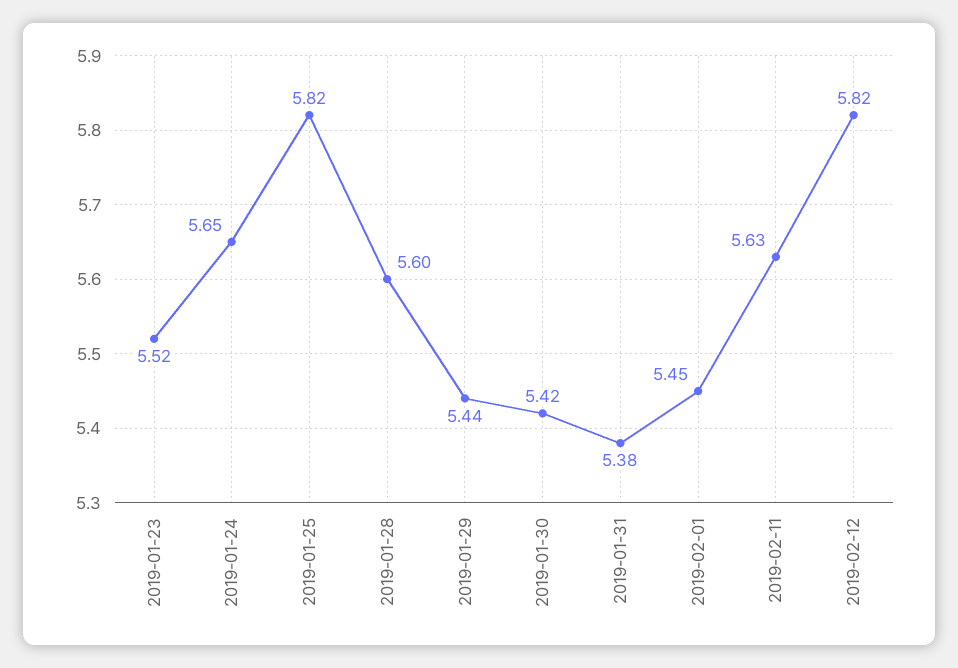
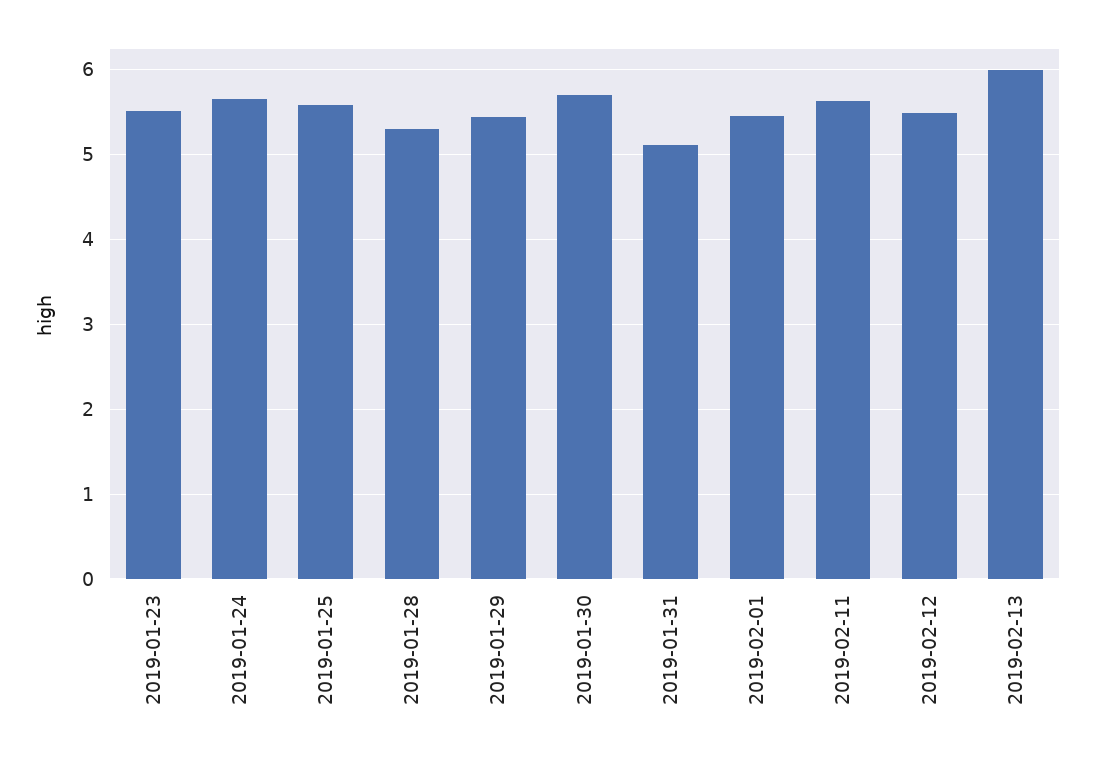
2019-01-25: 5.82 -> 5.6
2019-01-28: 5.6 -> 5.3
2019-01-30: 5.42 -> 5.7
2019-01-31: 5.38 -> 5.1
2019-02-12: 5.82 -> 5.5
2019-02-13: none -> 6

